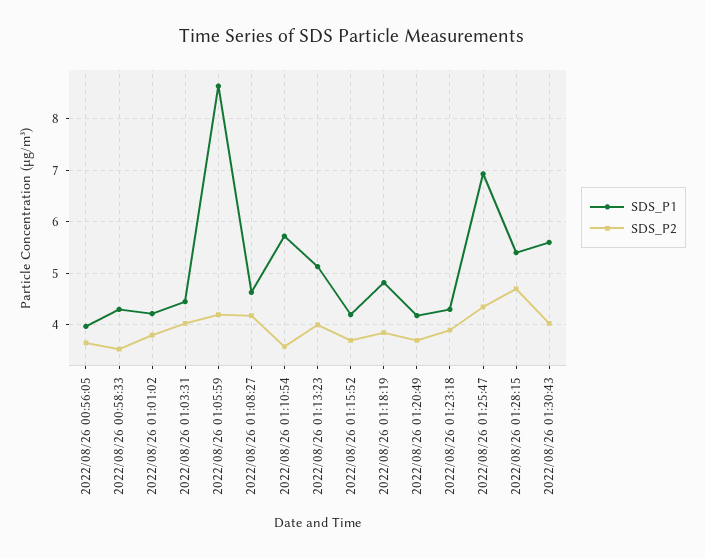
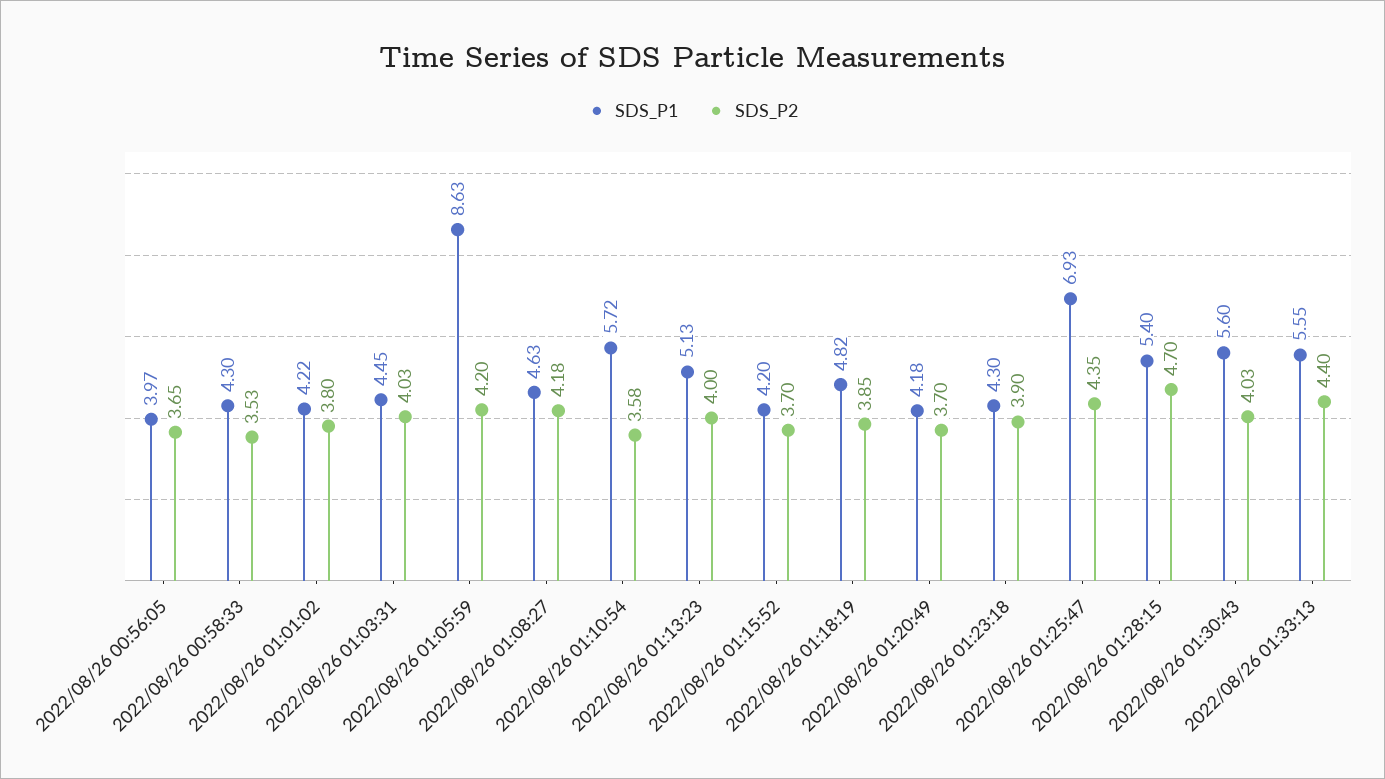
SDS_P1, 2022/08/26 01:33:13: none -> 5.55
SDS_P2, 2022/08/26 01:33:13: none -> 4.4

